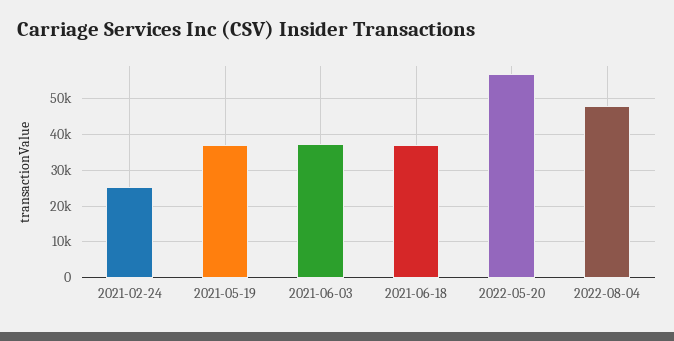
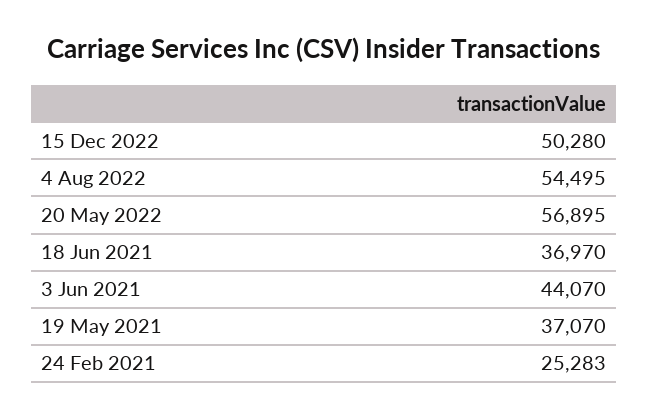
2021-06-03: 38000 -> 44070
2022-08-04: 48000 -> 54495
15 Dec 2022: none -> 50280

